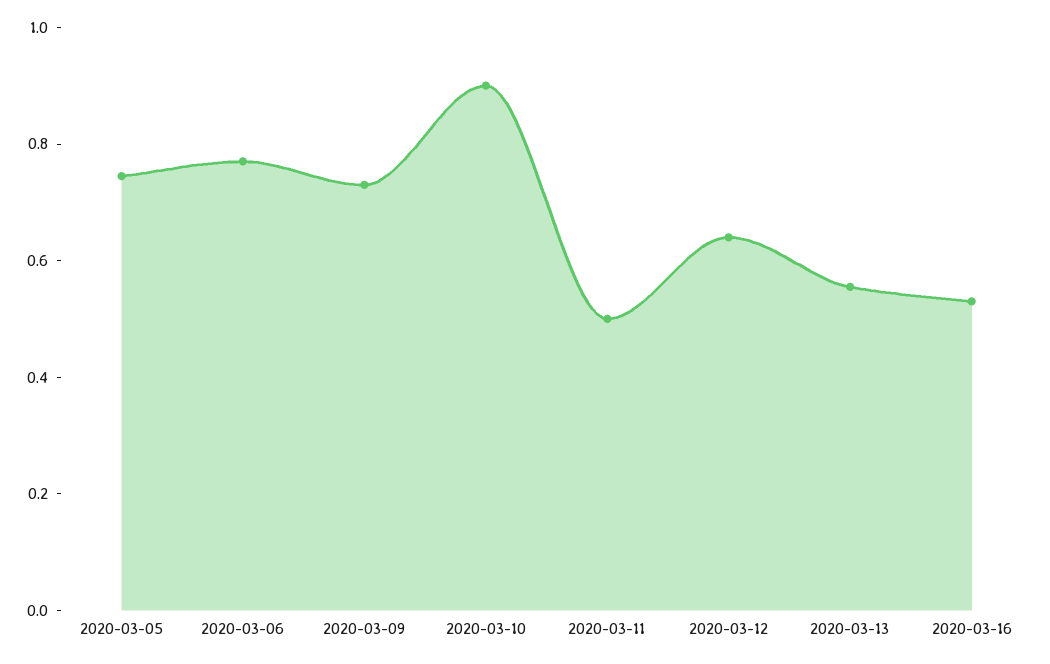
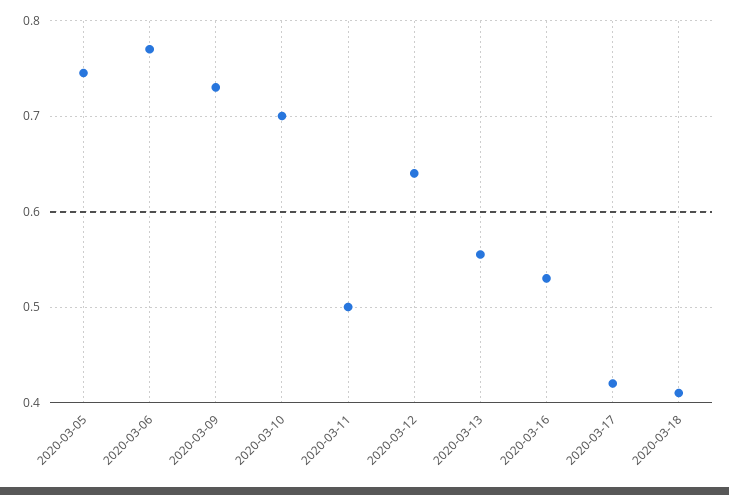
2020-03-10: 0.9 -> 0.7
2020-03-17: none -> 0.42
2020-03-18: none -> 0.41

